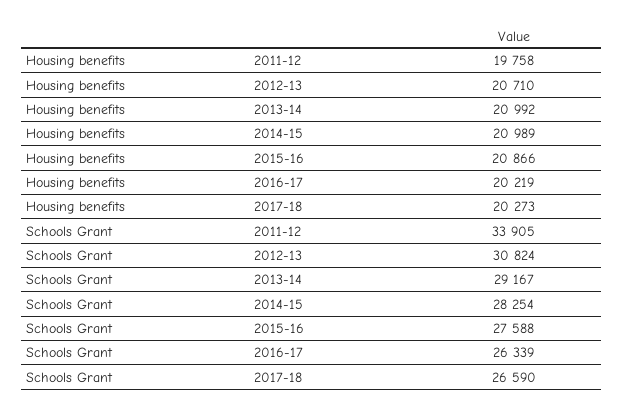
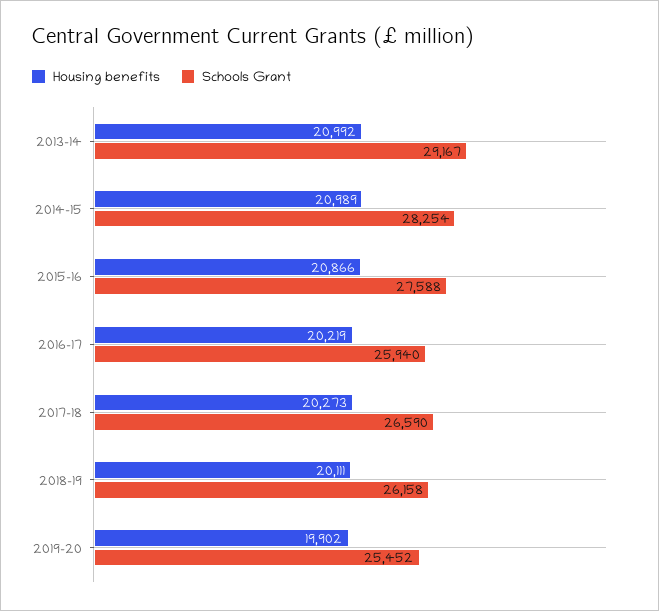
Housing benefits, 2011-12: 19758 -> none
Housing benefits, 2012-13: 20710 -> none
Schools Grant, 2011-12: 33905 -> none
Schools Grant, 2012-13: 30824 -> none
Schools Grant, 2016-17: 26339 -> 25940
Housing benefits, 2018-19: none -> 20111
Schools Grant, 2018-19: none -> 26158
Housing benefits, 2019-20: none -> 19902
Schools Grant, 2019-20: none -> 25452

